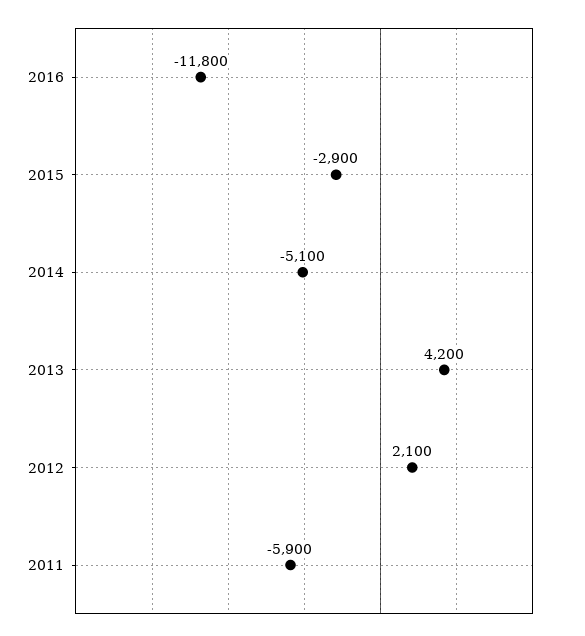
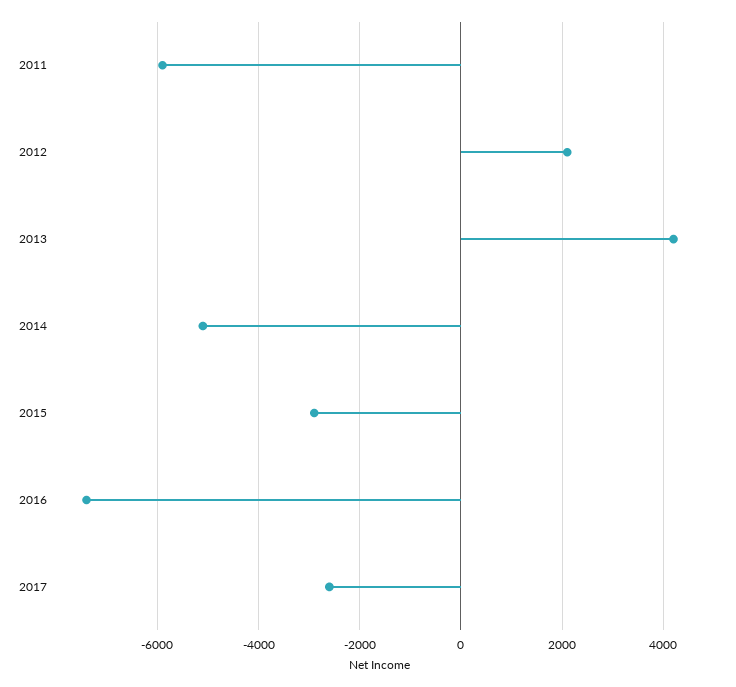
2016: -11800 -> -7400
2017: none -> -2600

